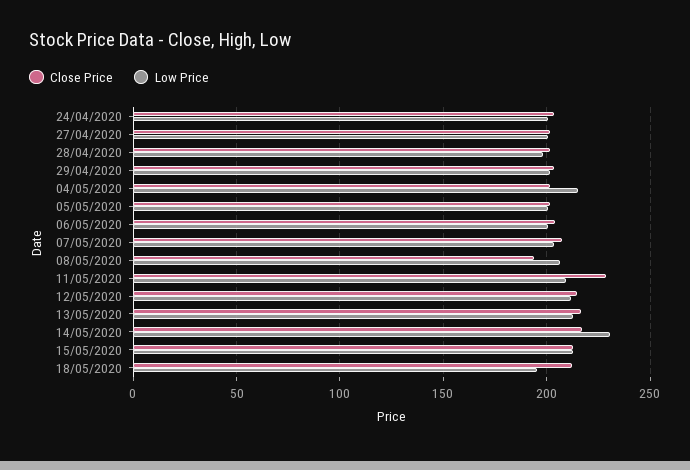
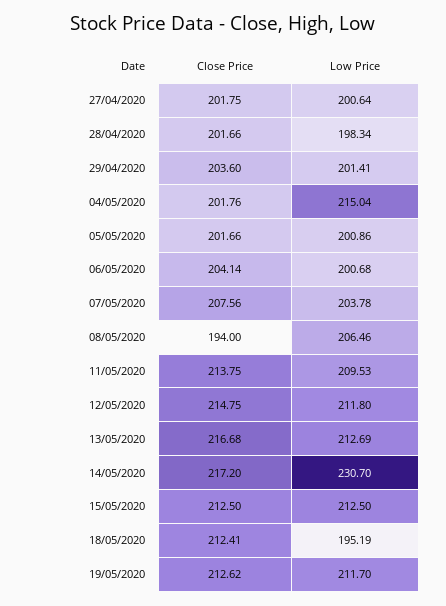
Close Price, 24/04/2020: 205 -> none
Low Price, 24/04/2020: 200 -> none
Close Price, 11/05/2020: 230 -> 213.75
Close Price, 19/05/2020: none -> 212.62
Low Price, 19/05/2020: none -> 211.7

